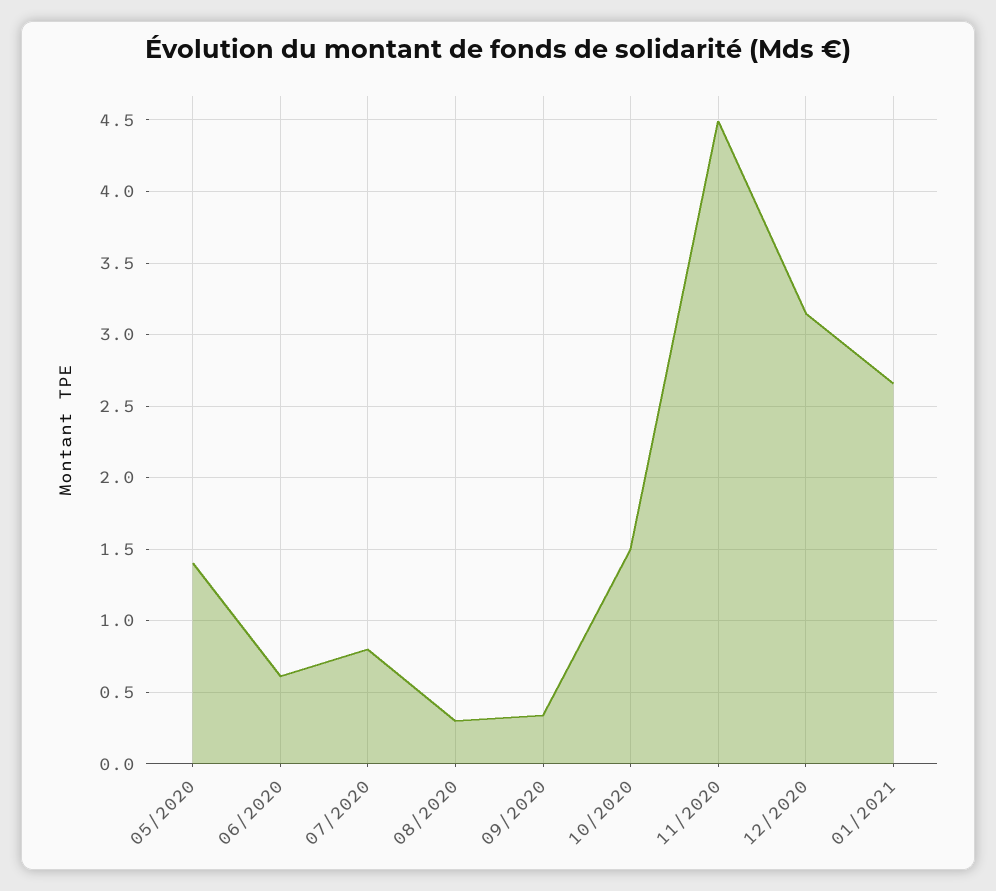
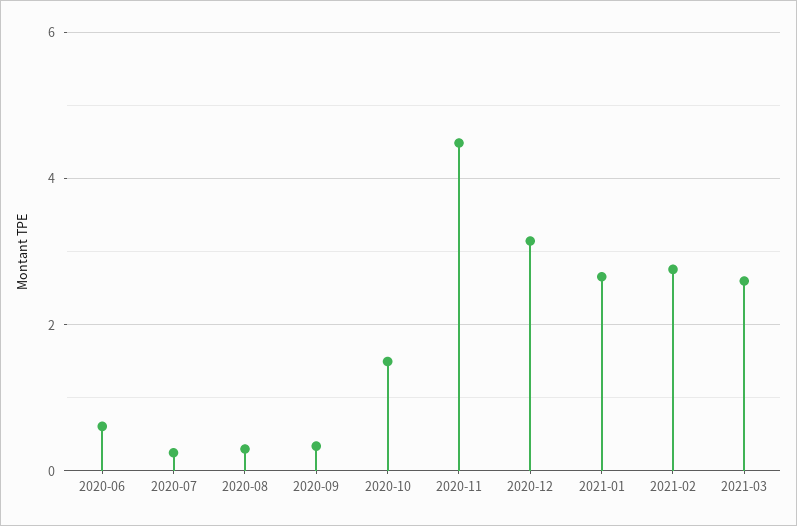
05/2020: 1.4 -> none
07/2020: 0.8 -> 0.2
2021-02: none -> 2.8
2021-03: none -> 2.6

